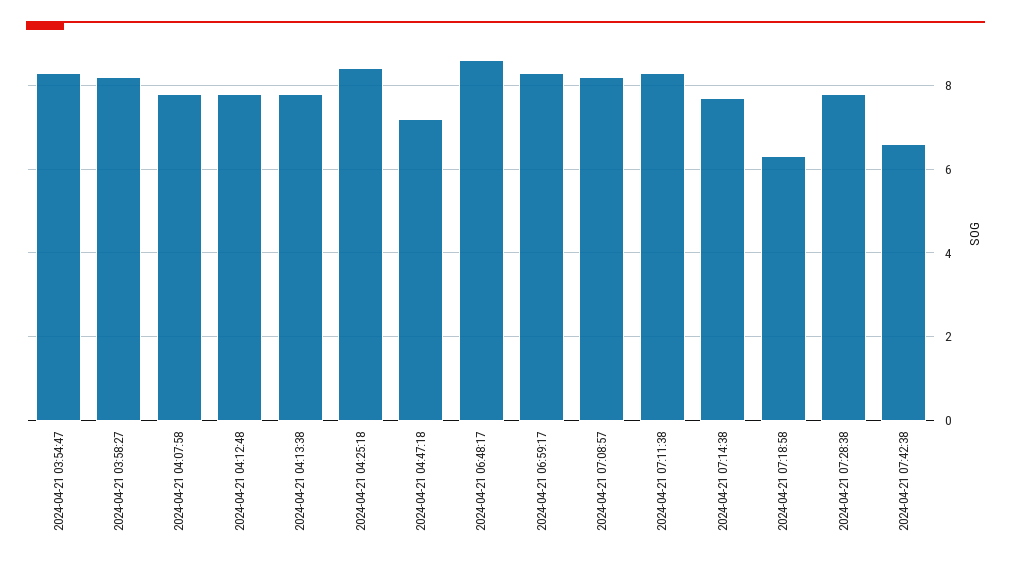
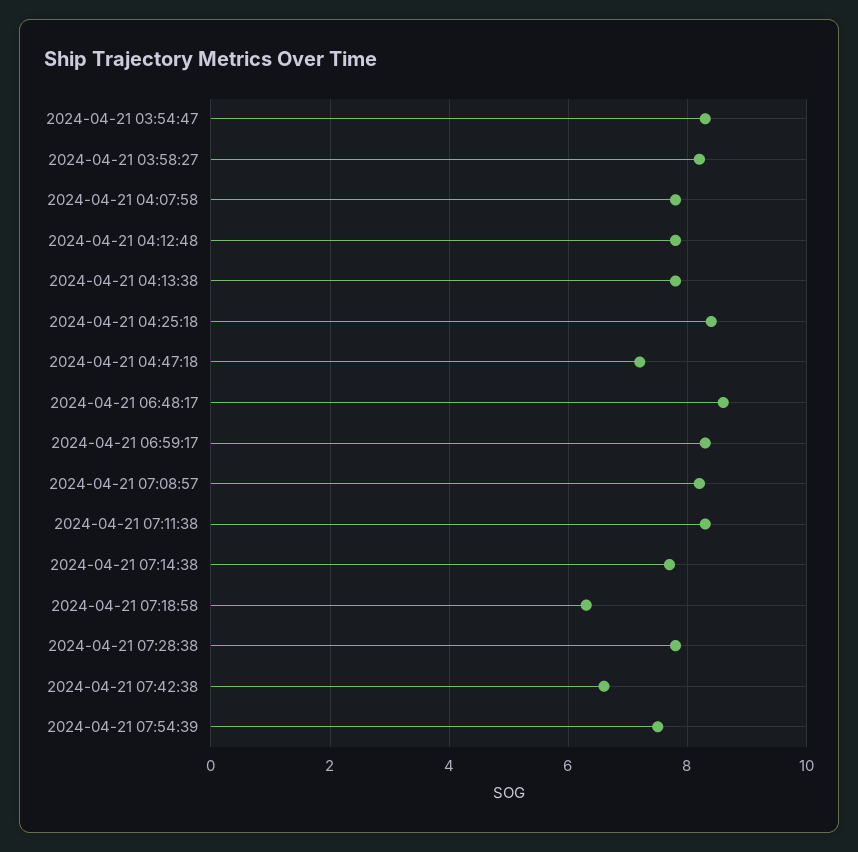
2024-04-21 07:54:39: none -> 7.5

